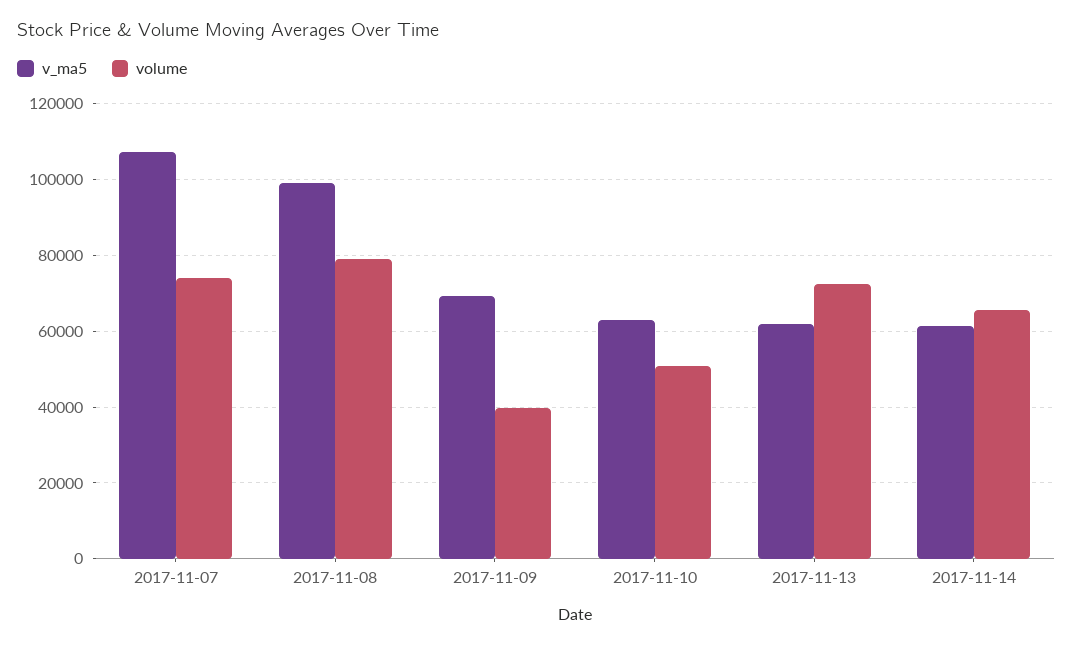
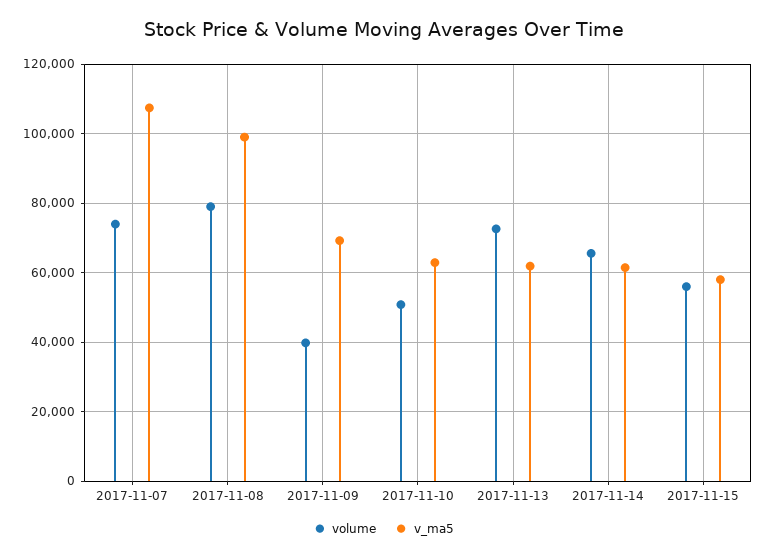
volume, 2017-11-15: none -> 56000
v_ma5, 2017-11-15: none -> 58000

